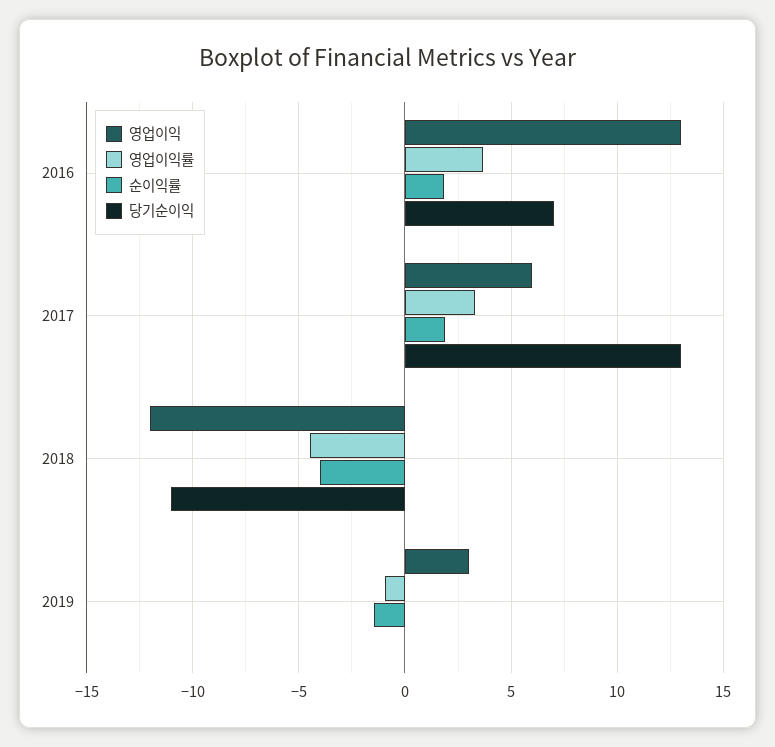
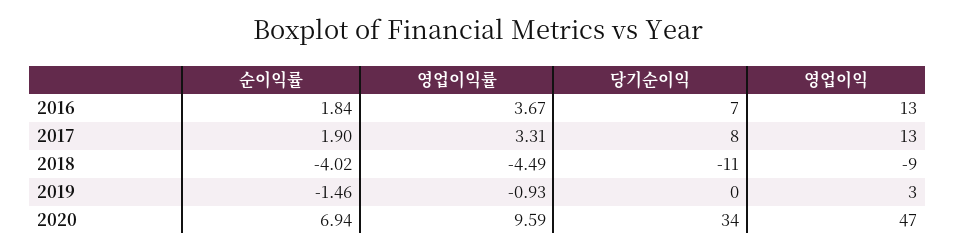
영업이익, 2017: 6 -> 13
당기순이익, 2017: 13 -> 8
영업이익, 2018: -12 -> -9
순이익률, 2020: none -> 6.94
영업이익률, 2020: none -> 9.59
당기순이익, 2020: none -> 34
영업이익, 2020: none -> 47

